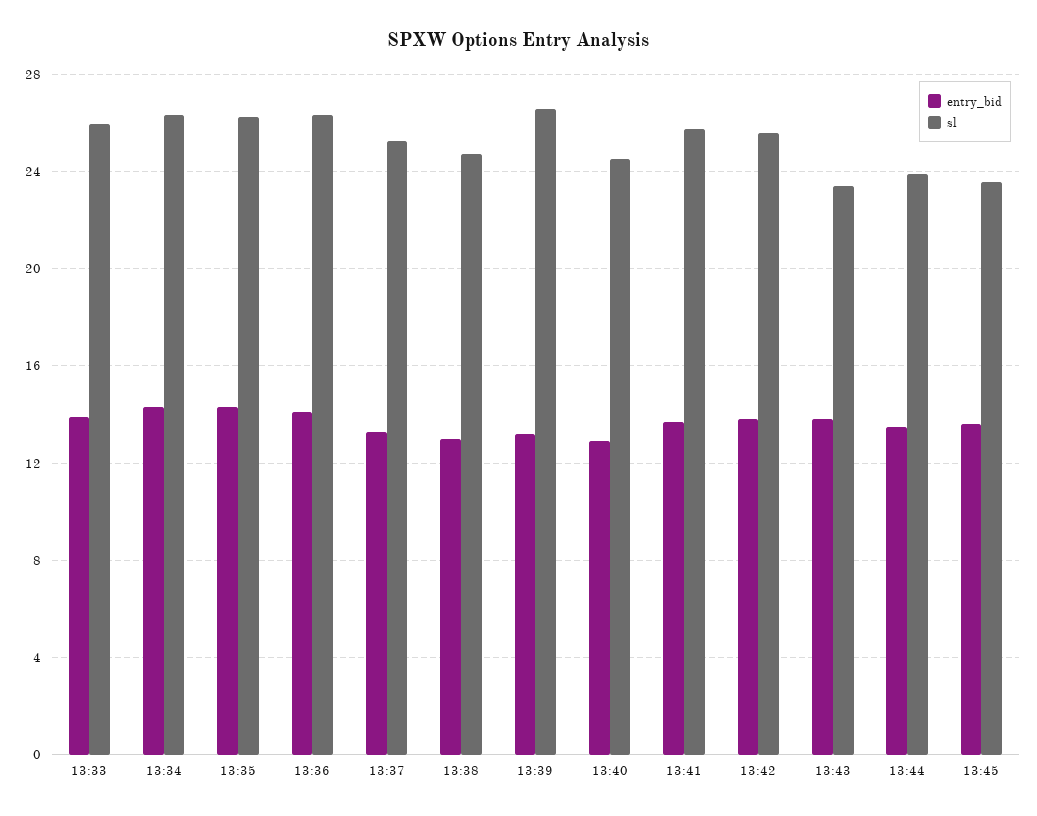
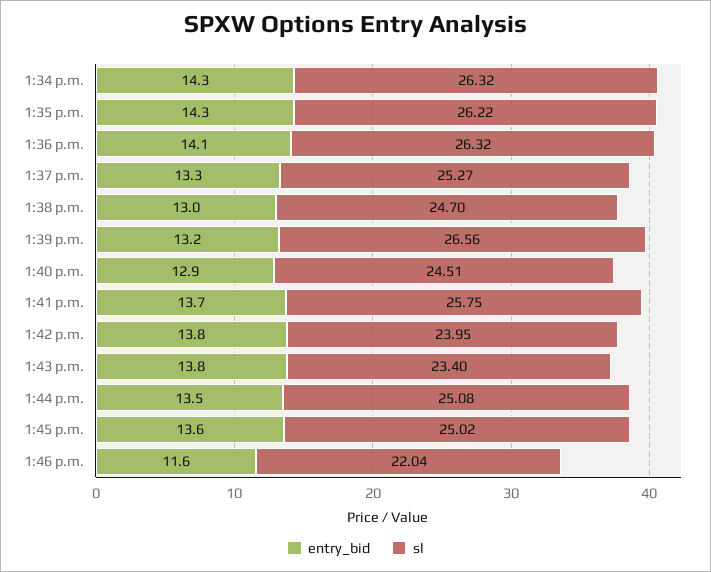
entry_bid, 13:33: 14 -> none
sl, 13:33: 26 -> none
sl, 13:42: 25.5 -> 23.95
sl, 13:44: 24 -> 25.08
sl, 13:45: 23.5 -> 25.02
entry_bid, 1:46 p.m.: none -> 11.6
sl, 1:46 p.m.: none -> 22.04

